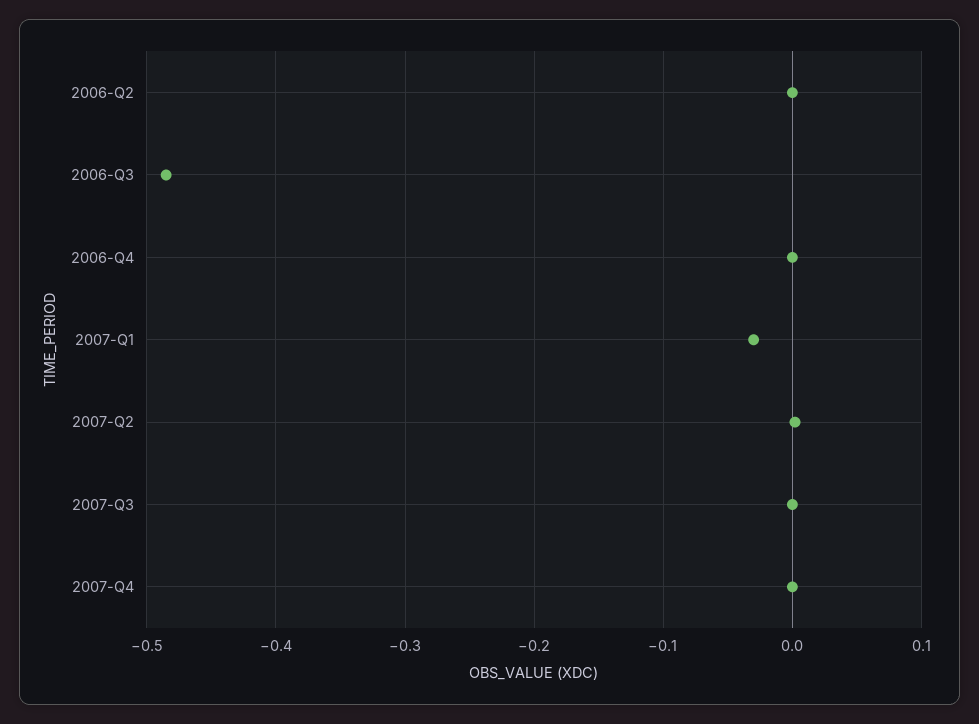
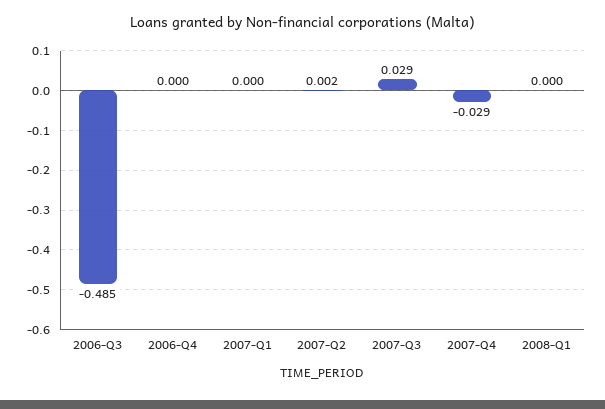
2006-Q2: 0 -> none
2007-Q1: -0.03 -> 0
2007-Q3: 0 -> 0.029
2007-Q4: 0 -> -0.029
2008-Q1: none -> 0

